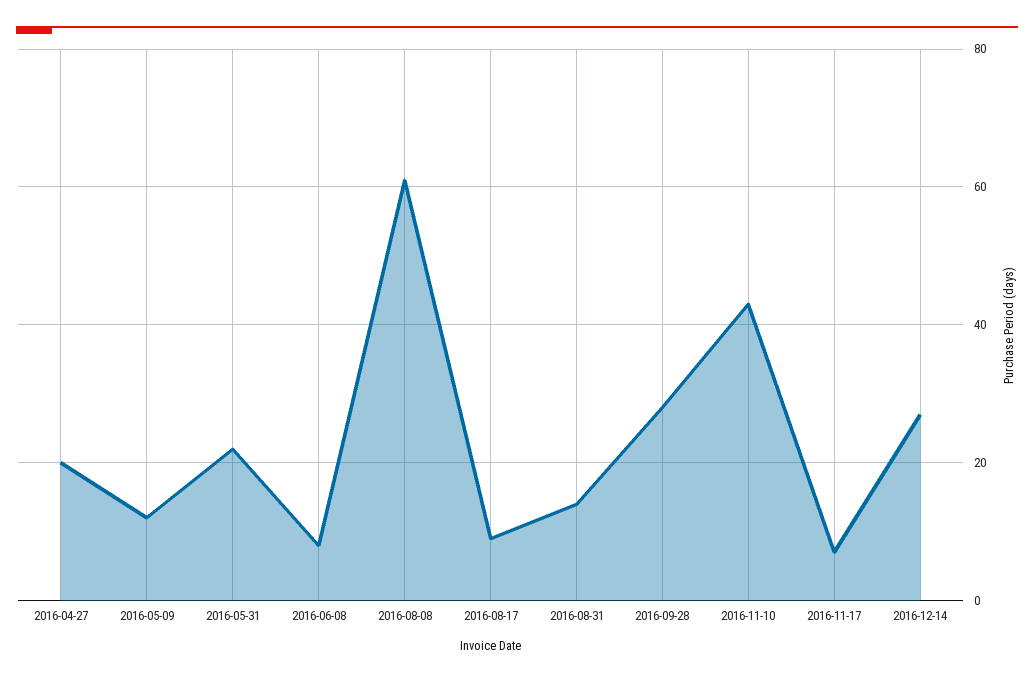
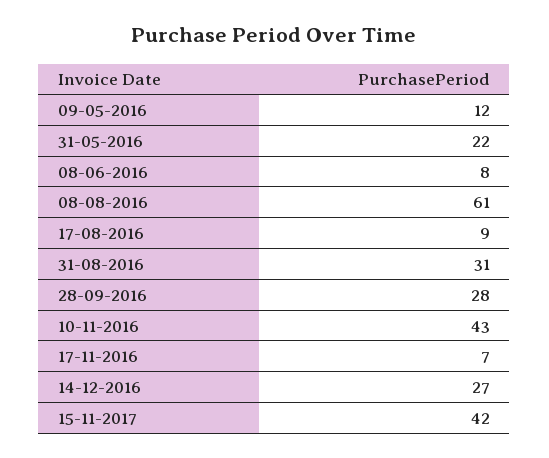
2016-04-27: 20 -> none
2016-08-31: 15 -> 31
15-11-2017: none -> 42

